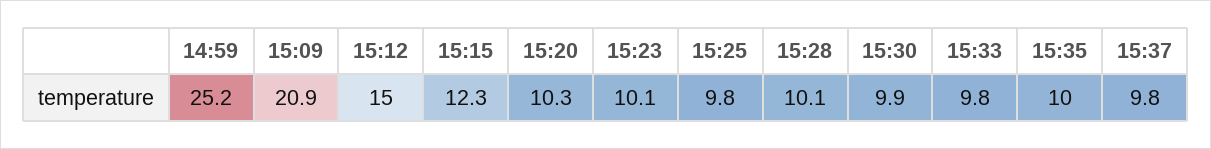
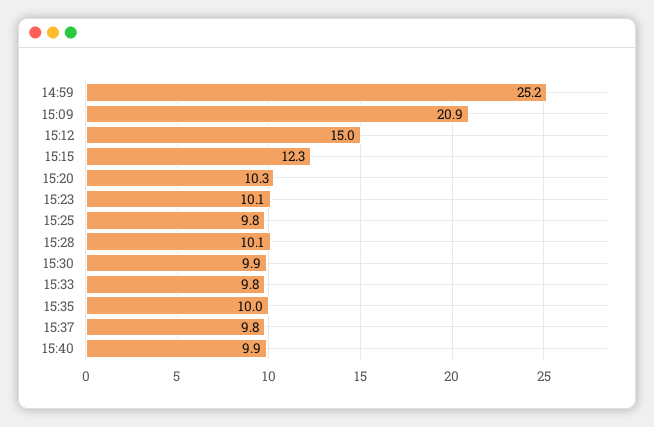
15:40: none -> 9.9

